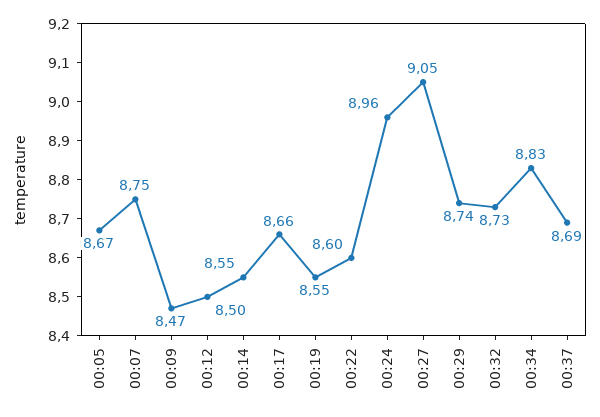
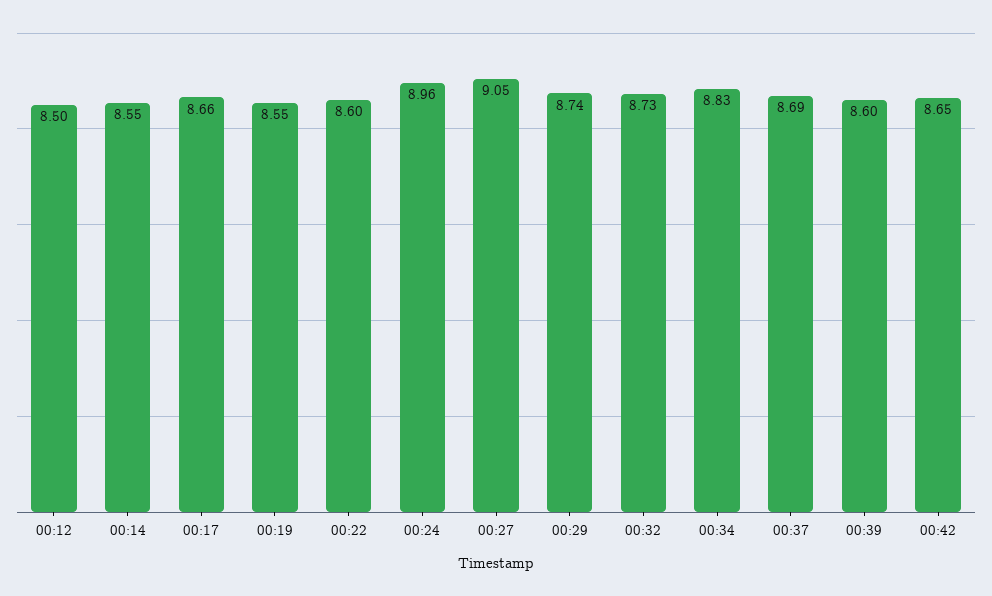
00:05: 8.67 -> none
00:07: 8.75 -> none
00:09: 8.47 -> none
00:39: none -> 8.6
00:42: none -> 8.65

